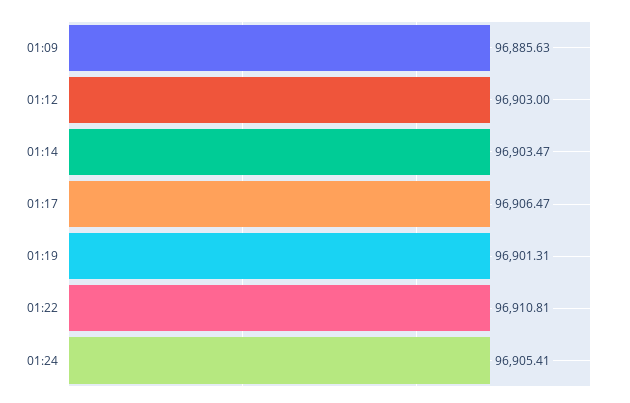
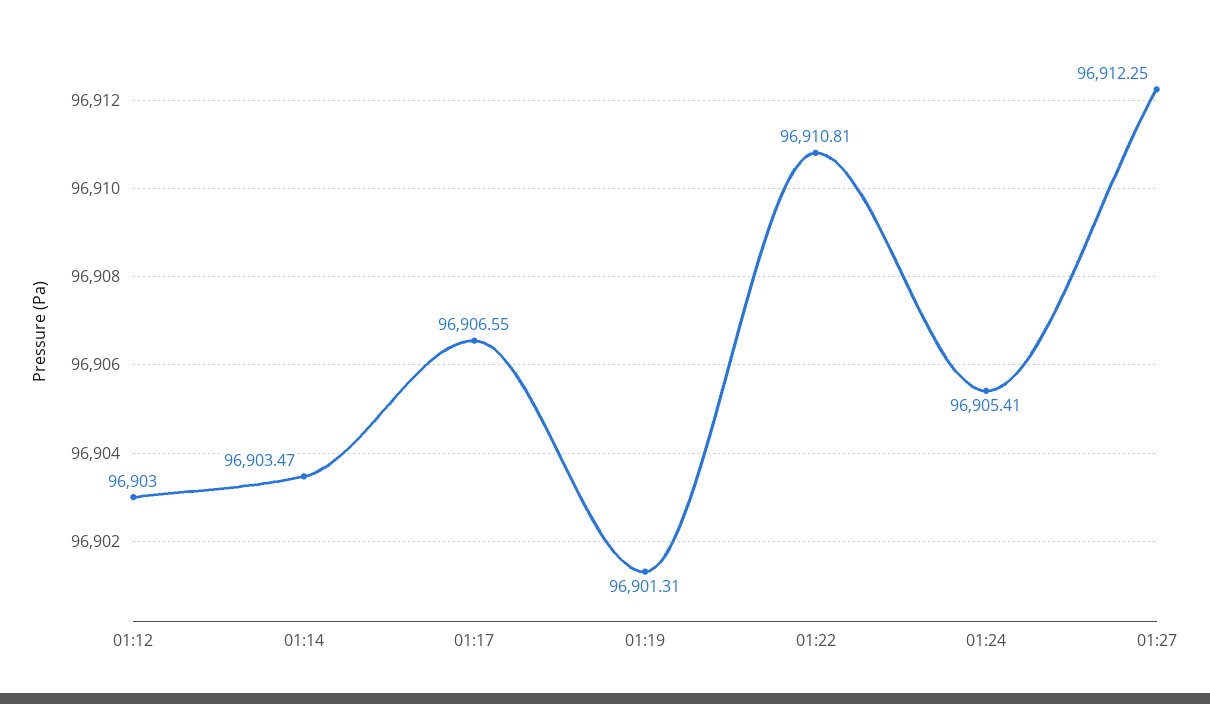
01:09: 96885.63 -> none
01:17: 96906.47 -> 96906.55
01:27: none -> 96912.25

